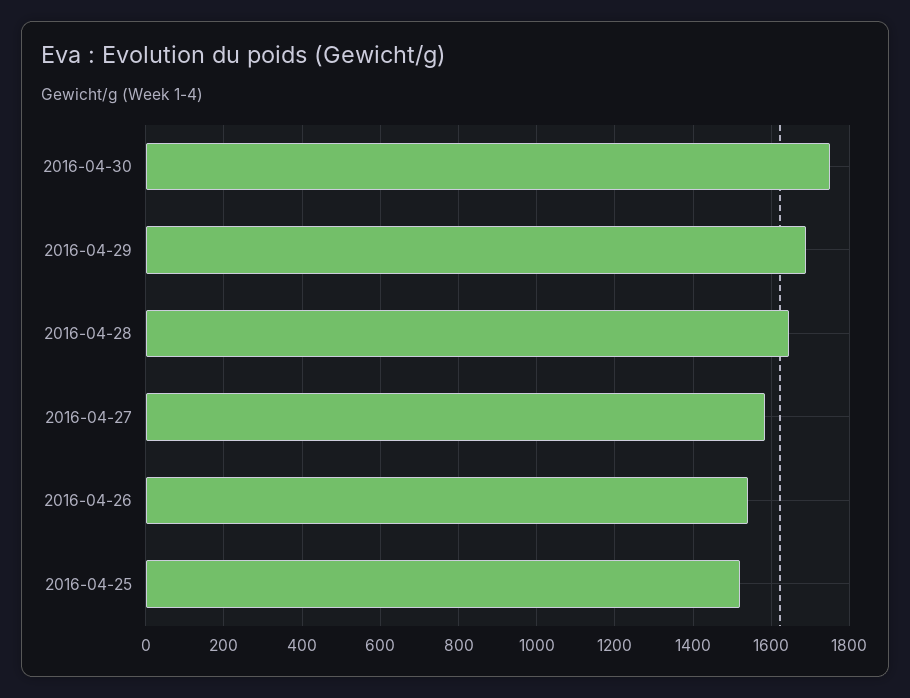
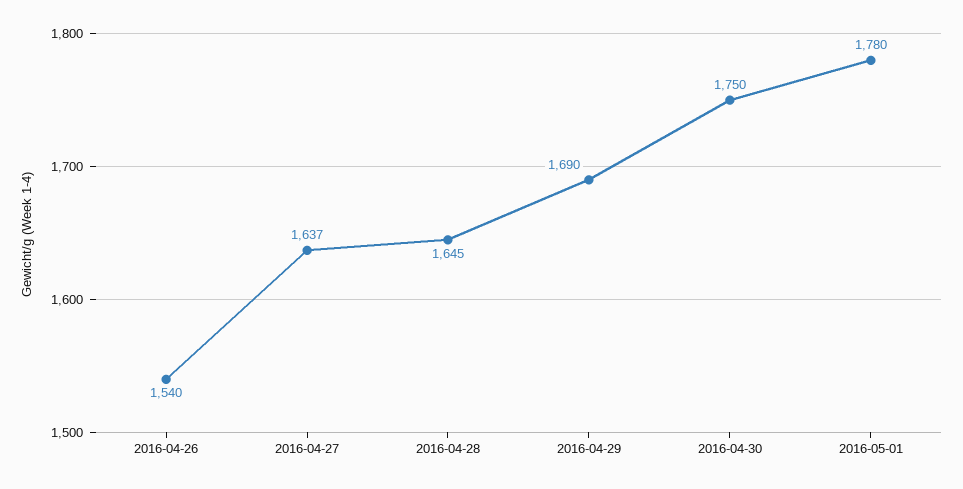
2016-04-27: 1580 -> 1637
2016-04-25: 1520 -> none
2016-05-01: none -> 1780

